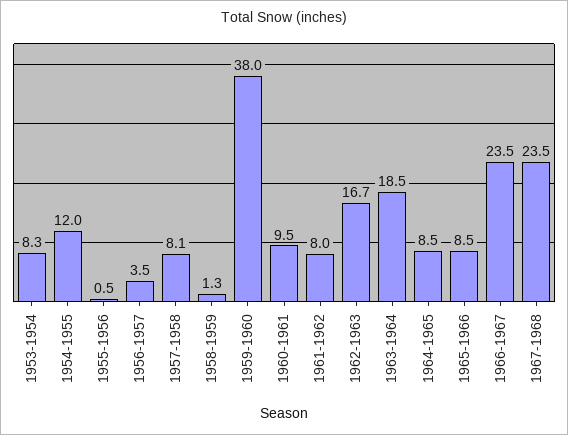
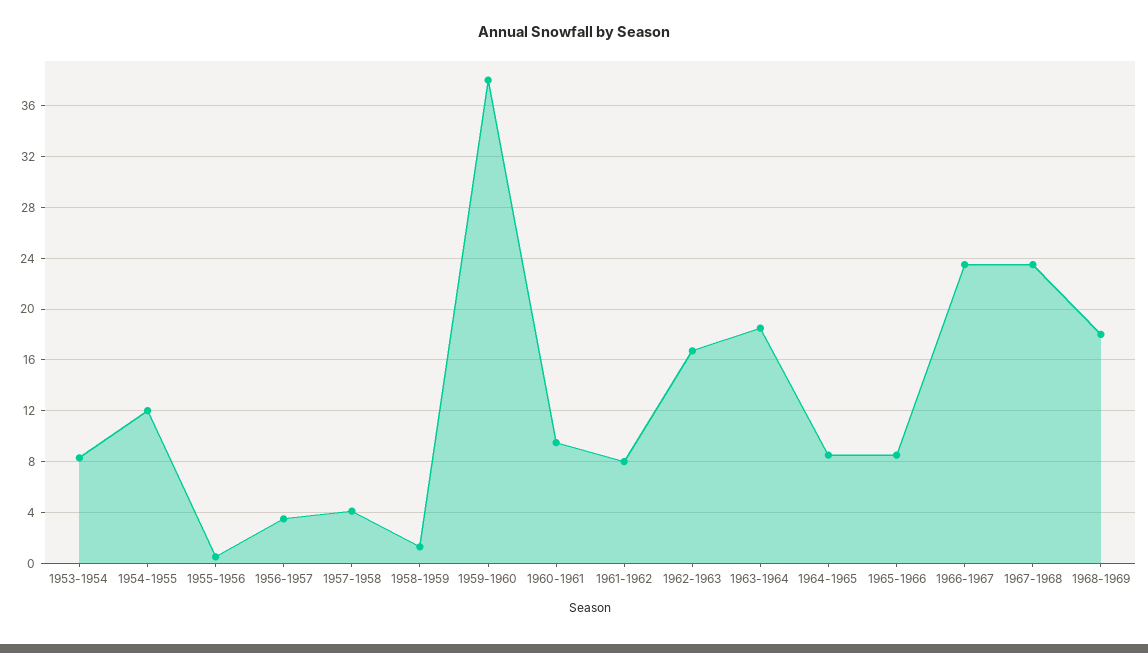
1957-1958: 8.1 -> 4
1968-1969: none -> 18

